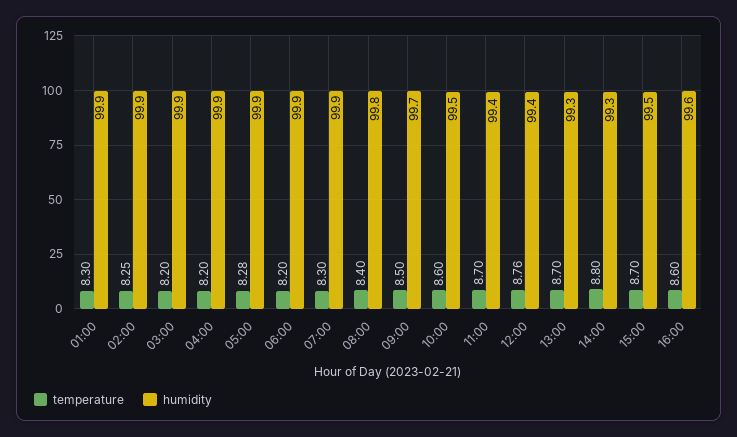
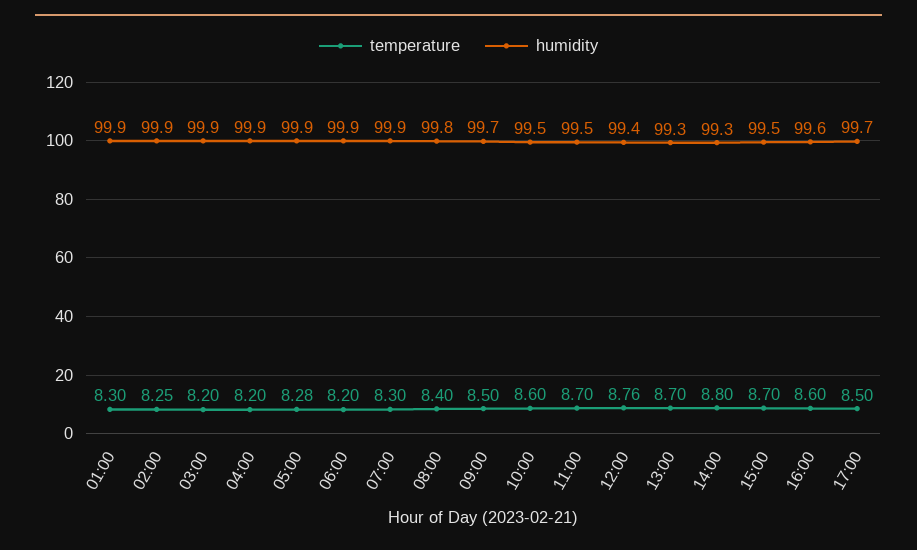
humidity, 11:00: 99.4 -> 99.5
temperature, 17:00: none -> 8.5
humidity, 17:00: none -> 99.7

